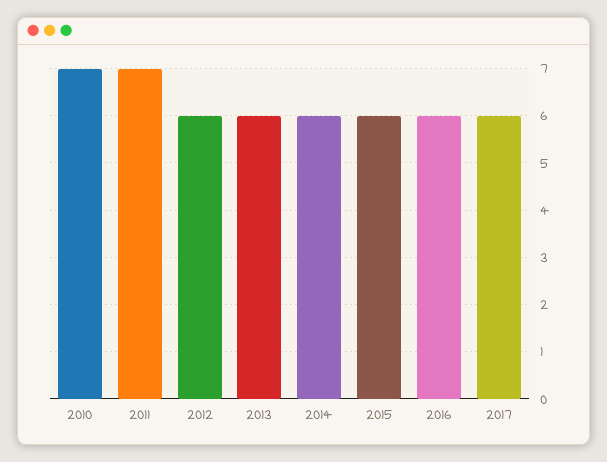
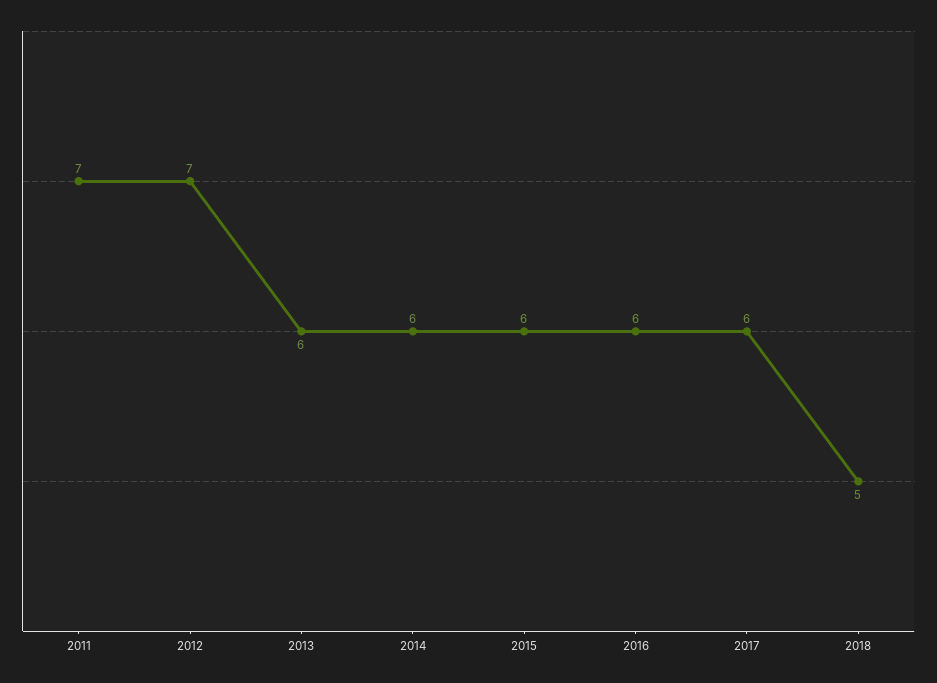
2010: 7 -> none
2012: 6 -> 7
2018: none -> 5

